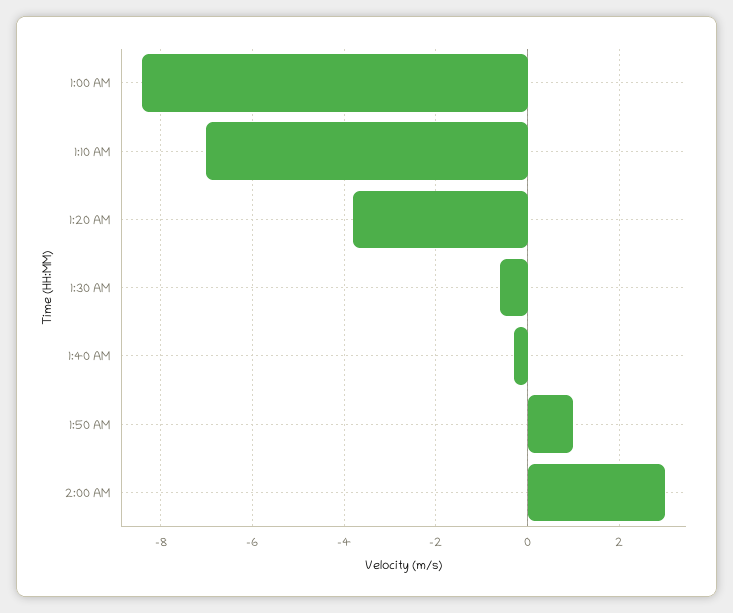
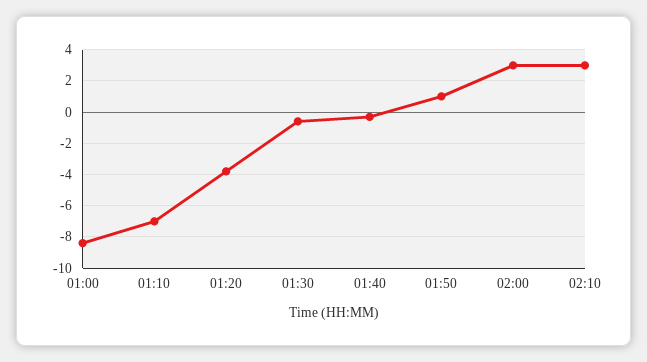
02:10: none -> 3

